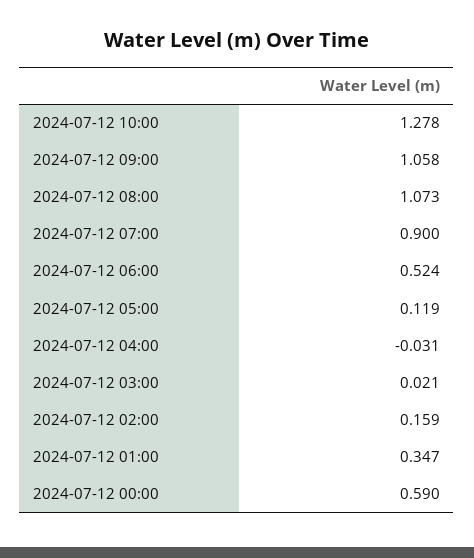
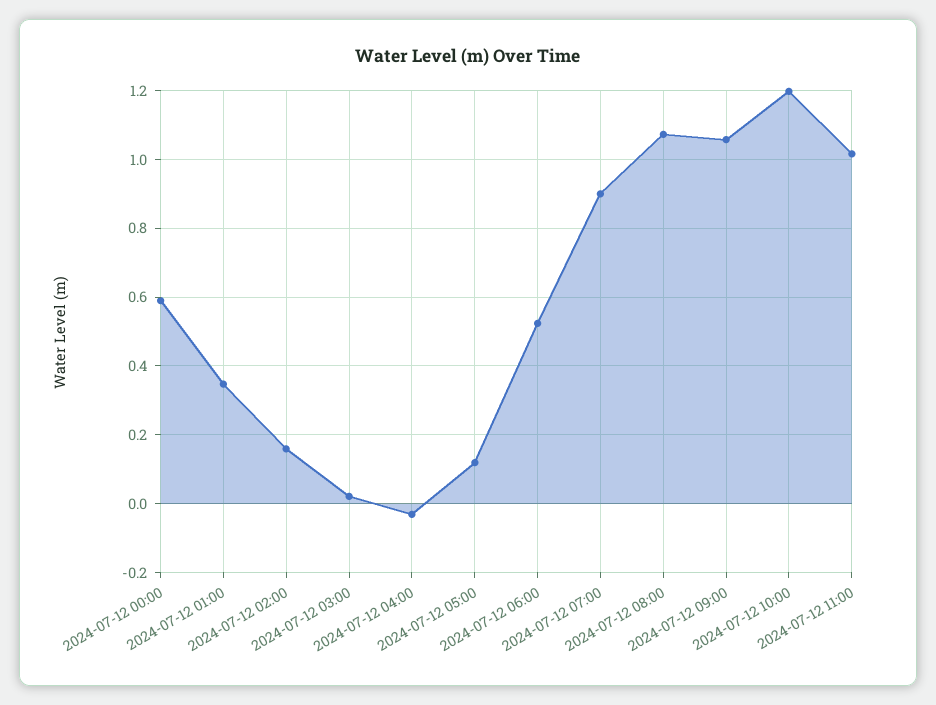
2024-07-12 10:00: 1.278 -> 1.2
2024-07-12 11:00: none -> 1.02

